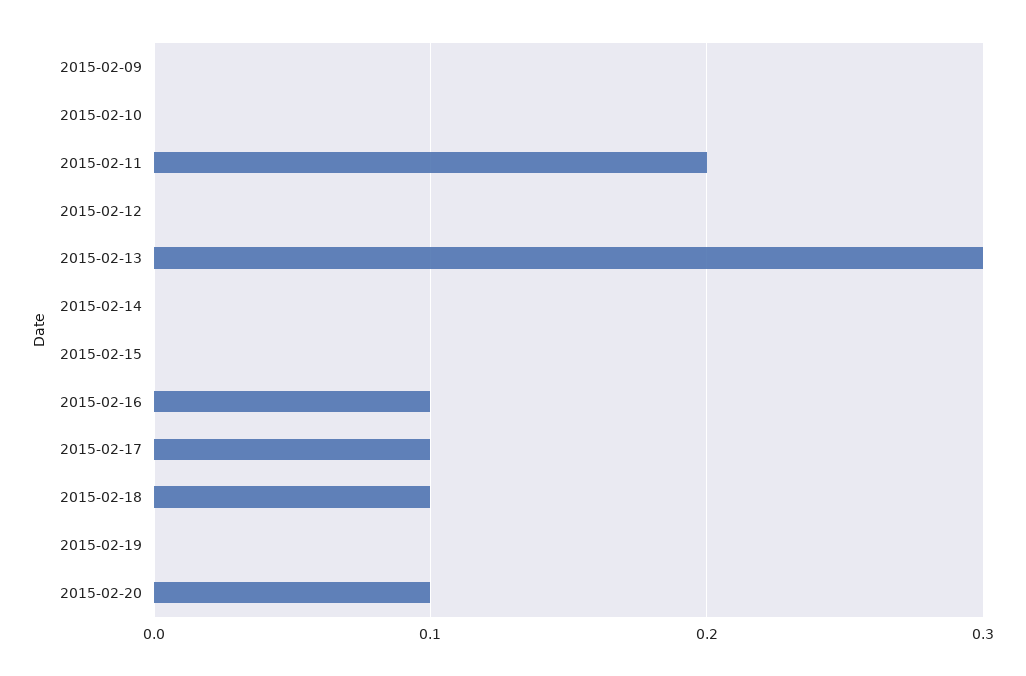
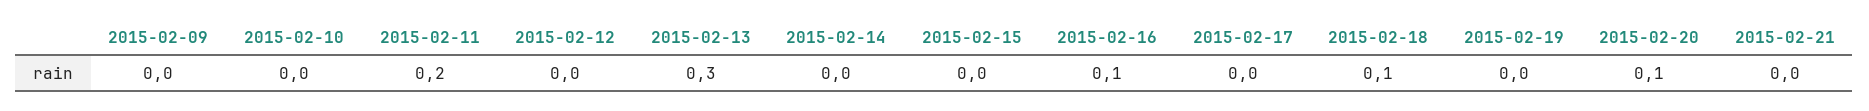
2015-02-17: 0.1 -> 0
2015-02-21: none -> 0

